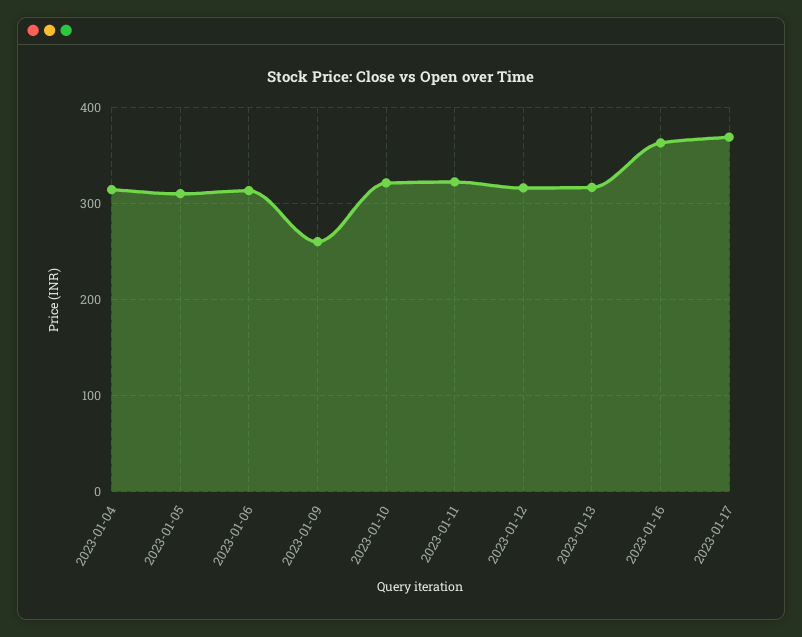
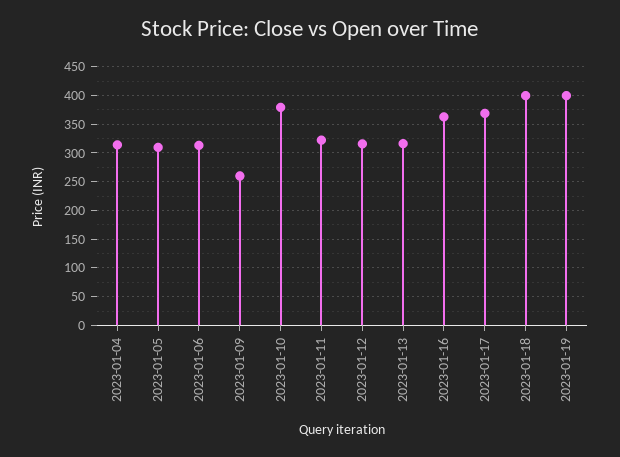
2023-01-10: 320 -> 375
2023-01-18: none -> 400
2023-01-19: none -> 400

